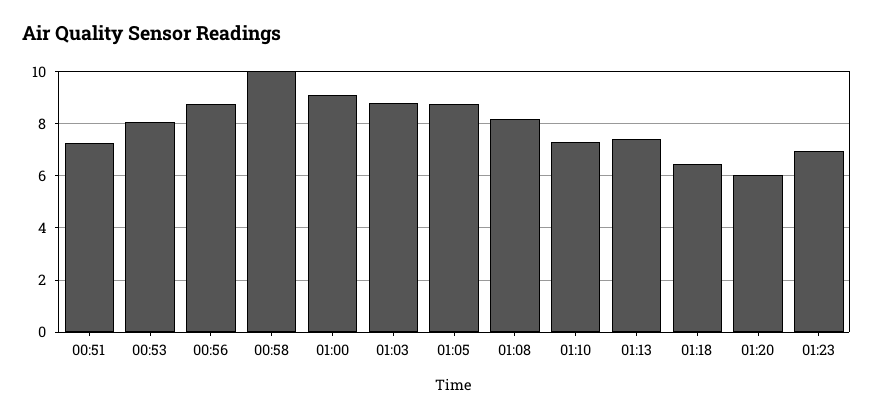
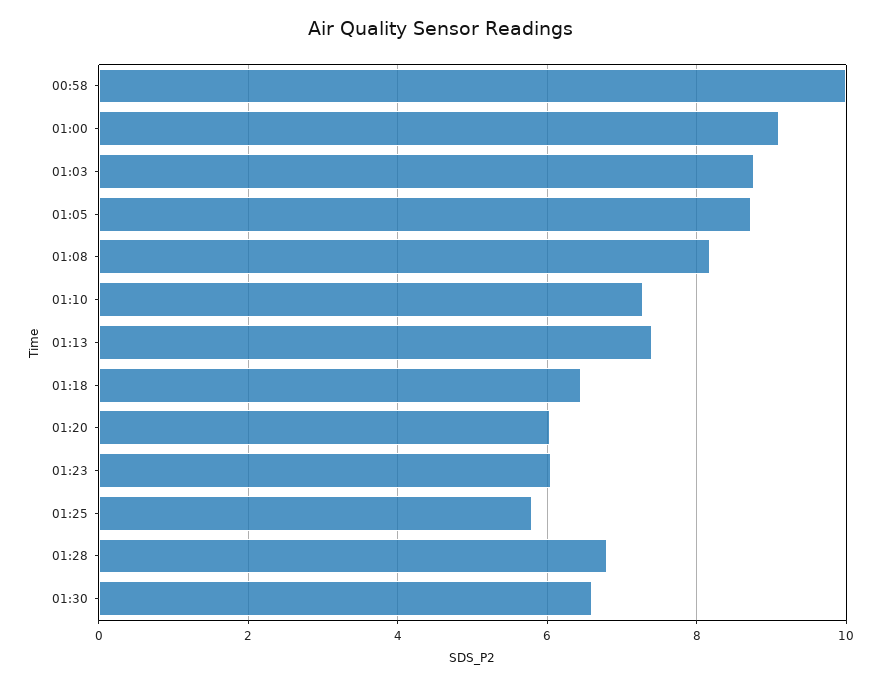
00:51: 7.25 -> none
00:53: 8 -> none
00:56: 8.75 -> none
01:23: 7 -> 6
01:25: none -> 5.8
01:28: none -> 6.8
01:30: none -> 6.6

